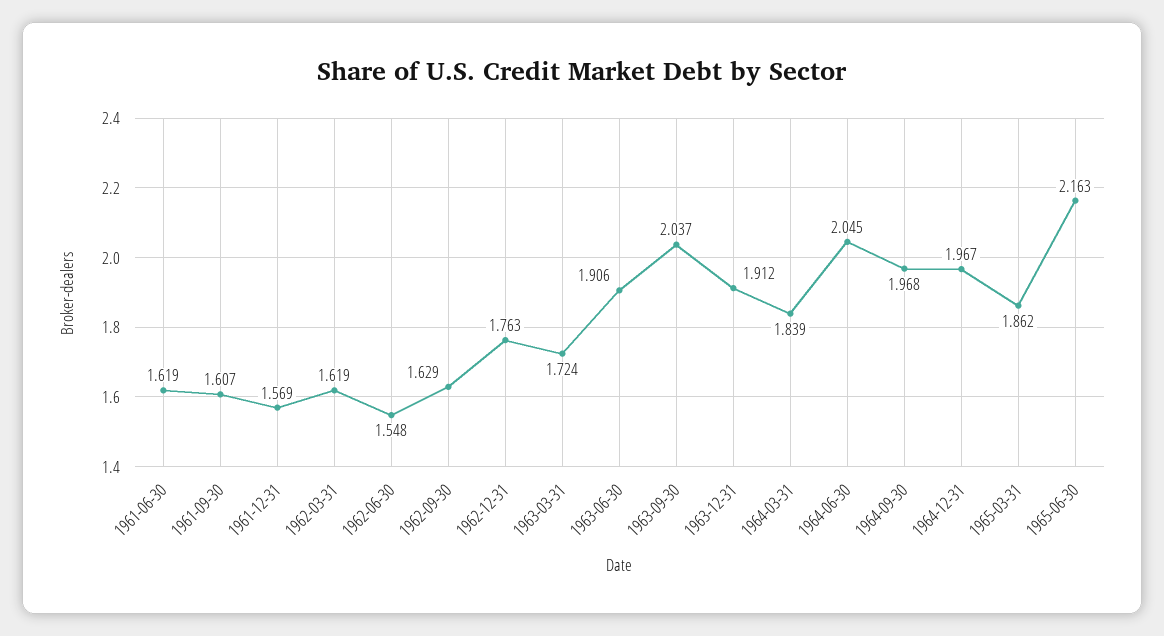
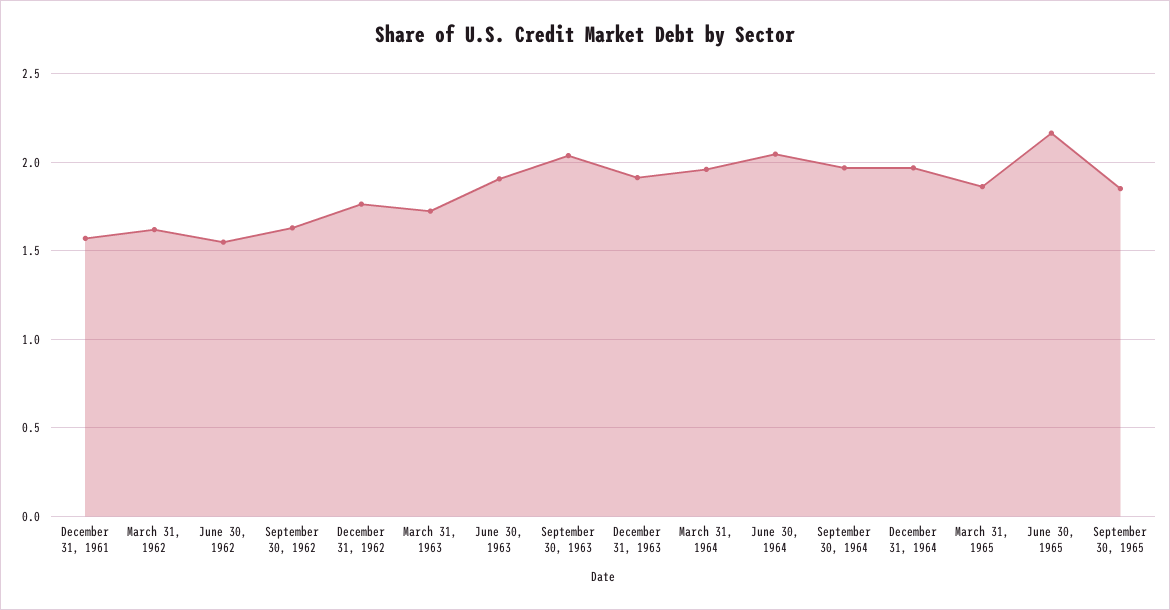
1961-06-30: 1.619 -> none
1961-09-30: 1.607 -> none
1964-03-31: 1.839 -> 1.95
September 30, 1965: none -> 1.85

